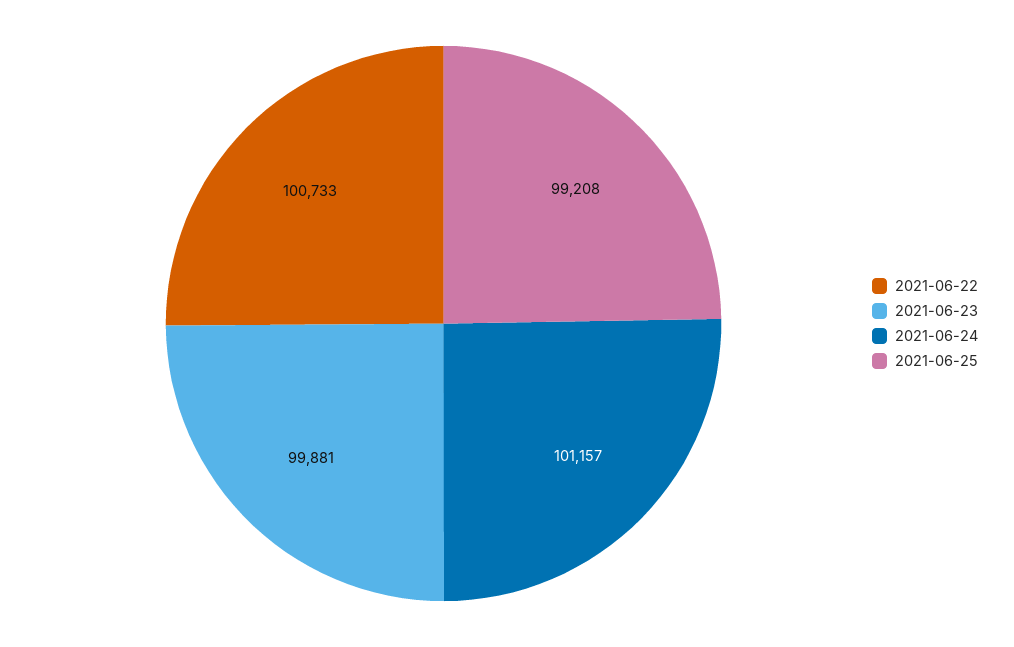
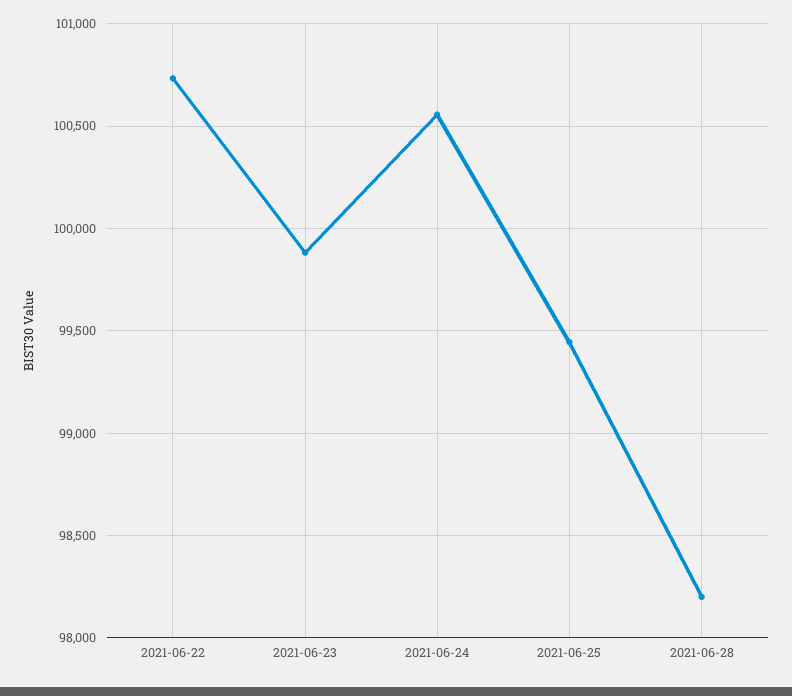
2021-06-24: 101157 -> 100550
2021-06-25: 99208 -> 99450
2021-06-28: none -> 98200

